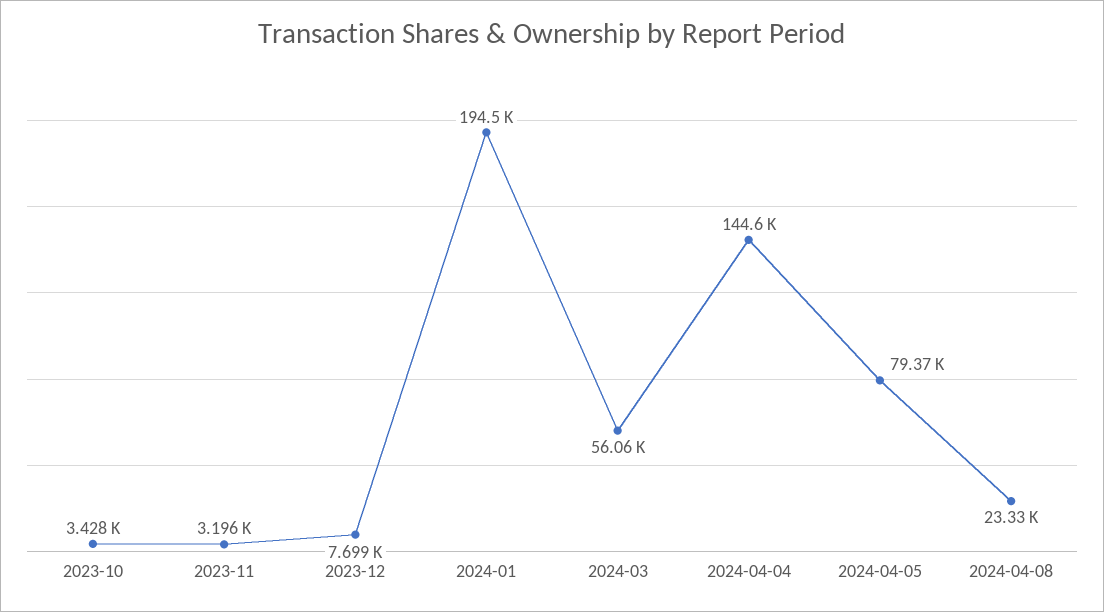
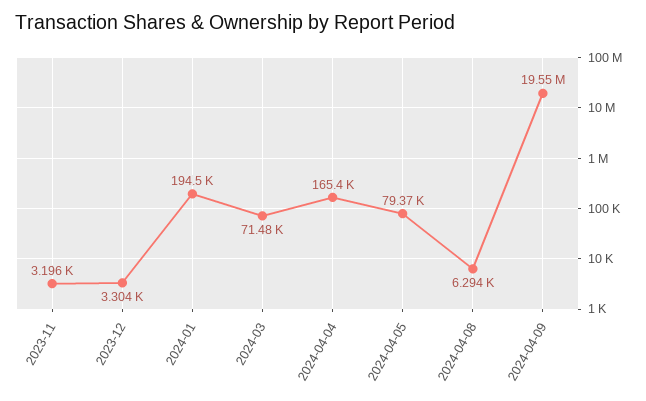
2023-10: 3428 -> none
2023-12: 7699 -> 3304
2024-03: 56060 -> 71480
2024-04-04: 144600 -> 165400
2024-04-08: 23330 -> 6294
2024-04-09: none -> 19550000

